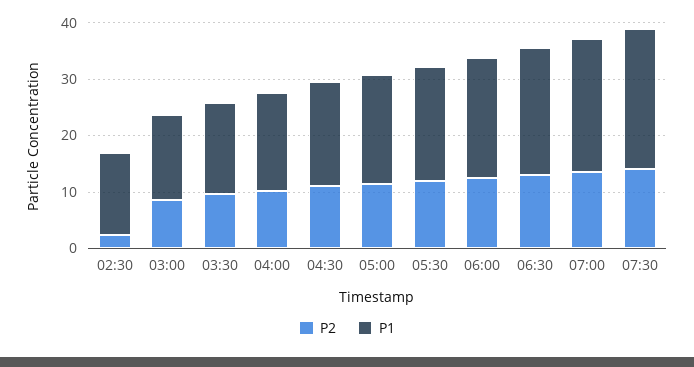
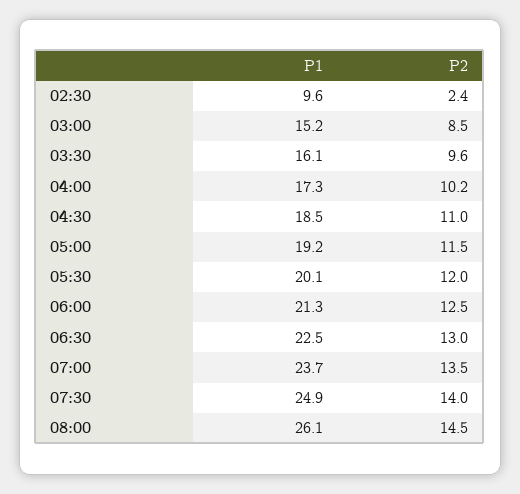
P1, 02:30: 14 -> 9.6
P1, 08:00: none -> 26.1
P2, 08:00: none -> 14.5

